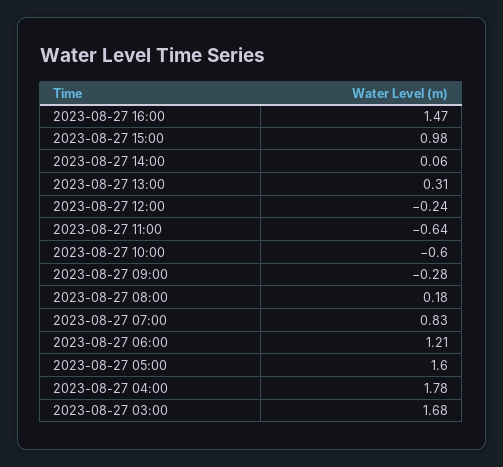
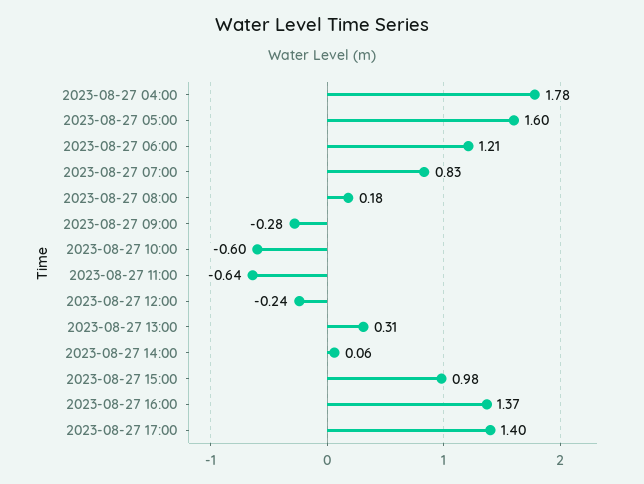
2023-08-27 16:00: 1.47 -> 1.37
2023-08-27 03:00: 1.68 -> none
2023-08-27 17:00: none -> 1.4

